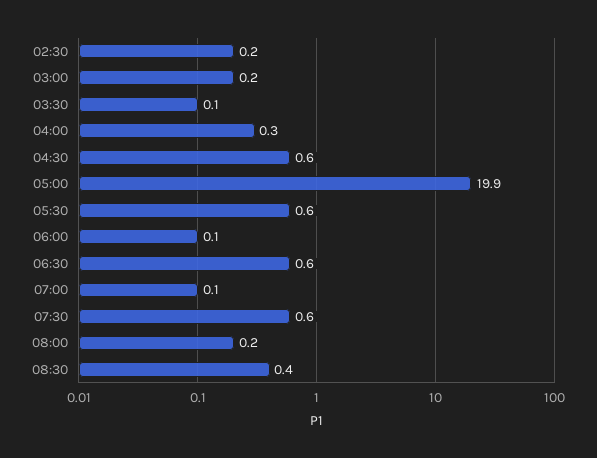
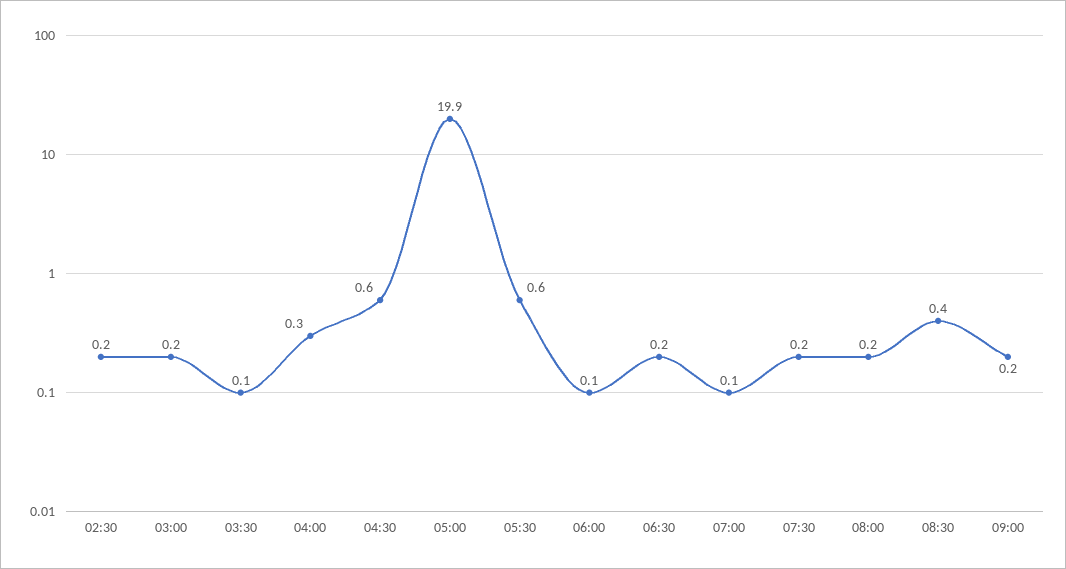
06:30: 0.6 -> 0.2
07:30: 0.6 -> 0.2
09:00: none -> 0.2

